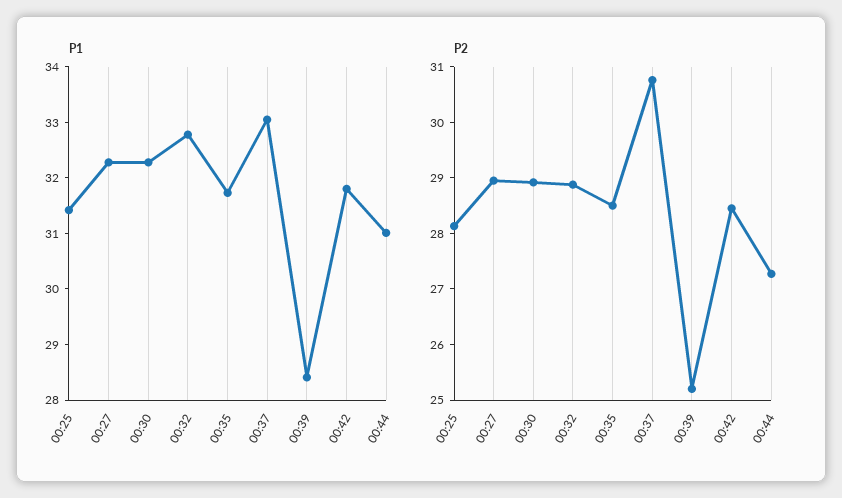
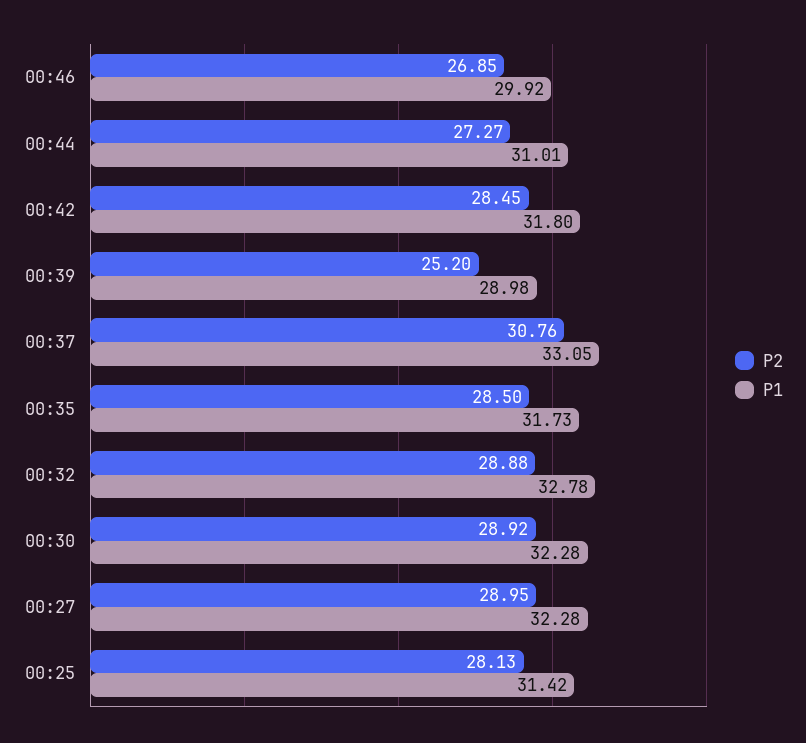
P1, 00:39: 28.4 -> 28.98
P2, 00:46: none -> 26.85
P1, 00:46: none -> 29.92

